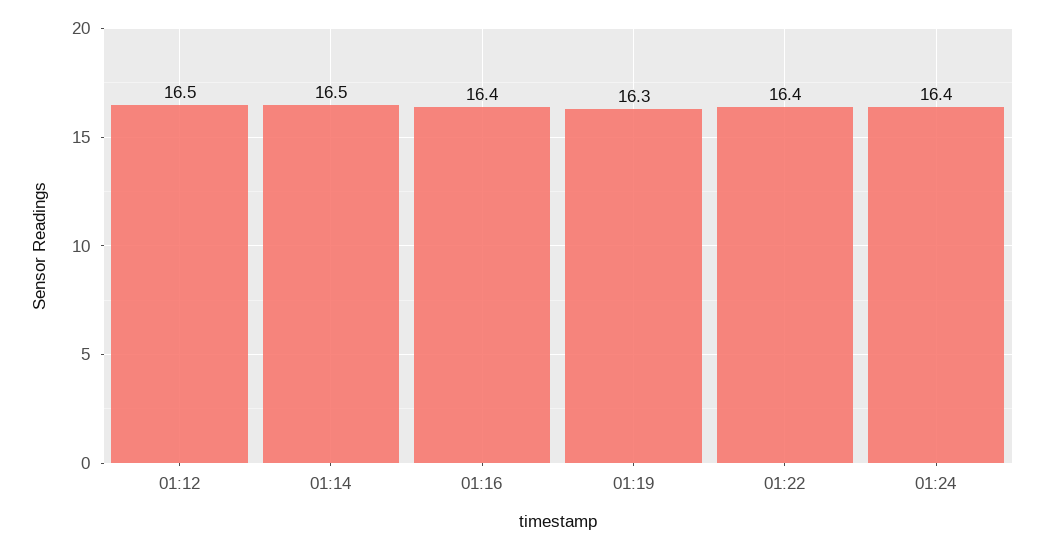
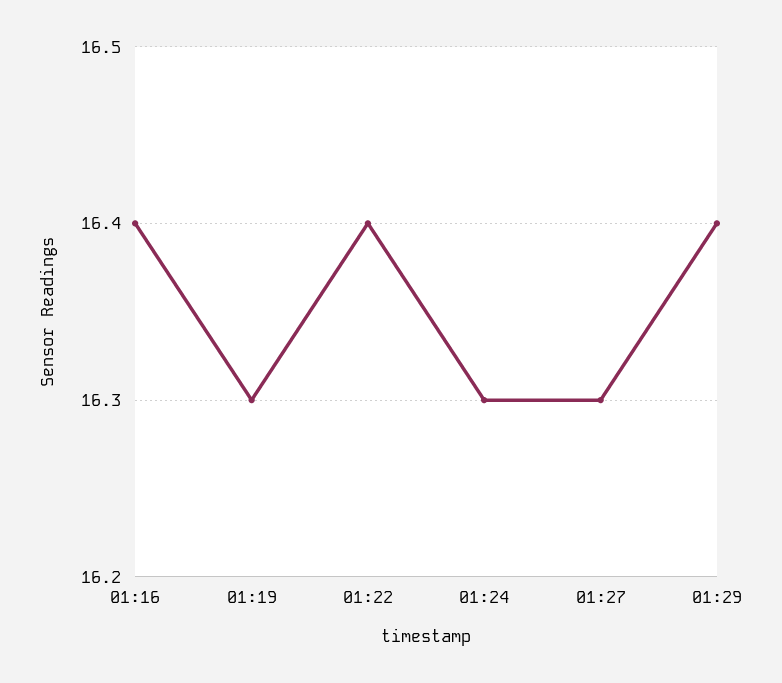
01:12: 16.5 -> none
01:14: 16.5 -> none
01:24: 16.4 -> 16.3
01:27: none -> 16.3
01:29: none -> 16.4

